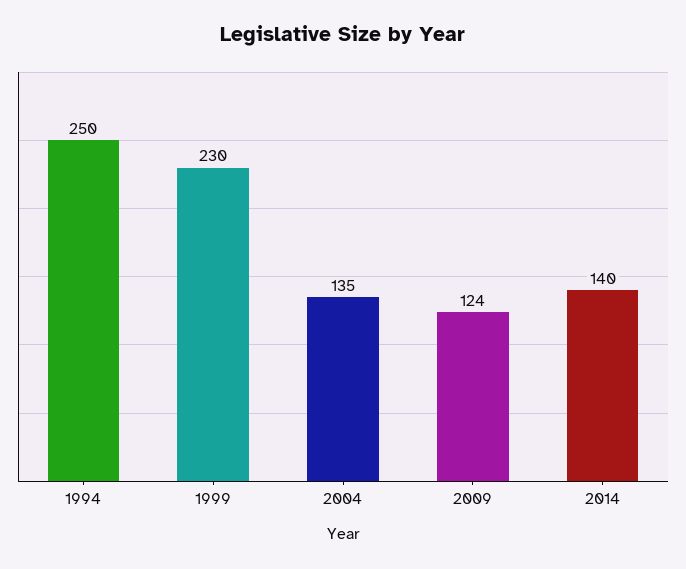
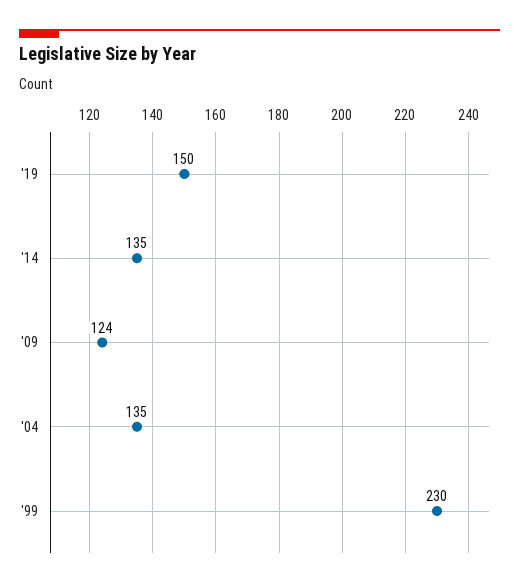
1994: 250 -> none
2014: 140 -> 135
'19: none -> 150

